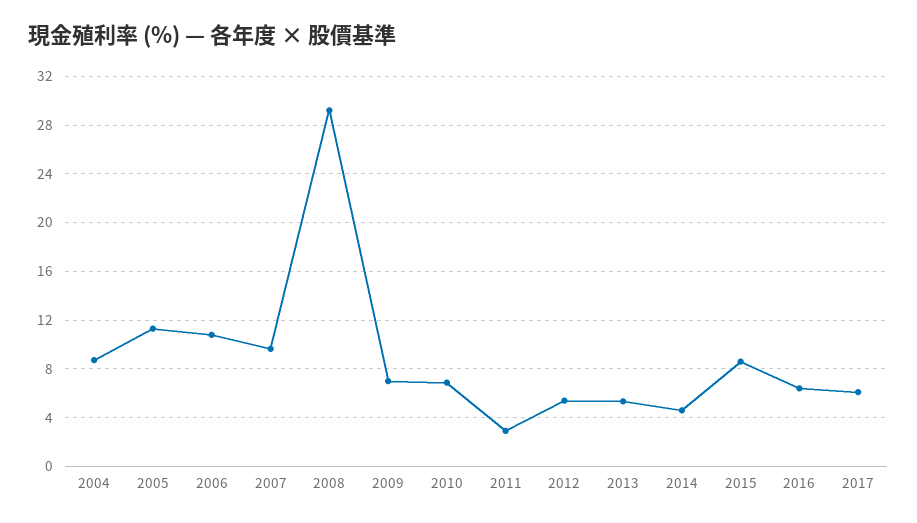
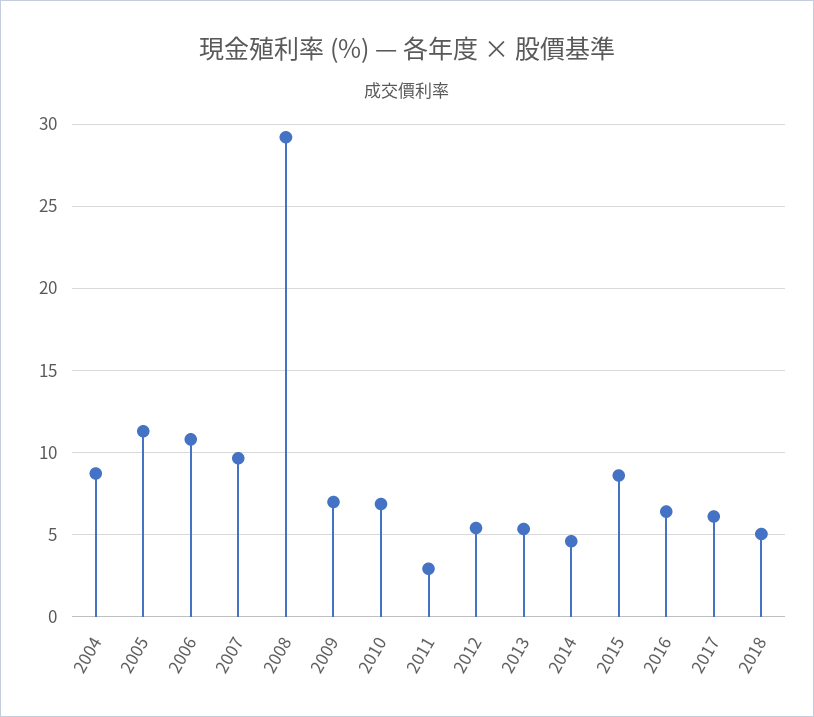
2018: none -> 5

